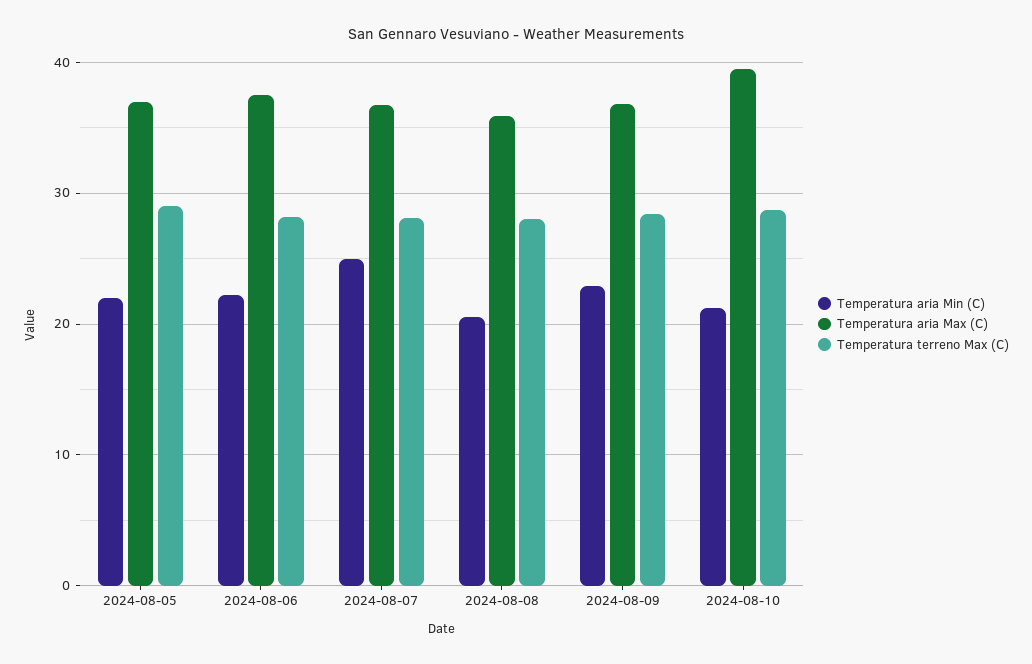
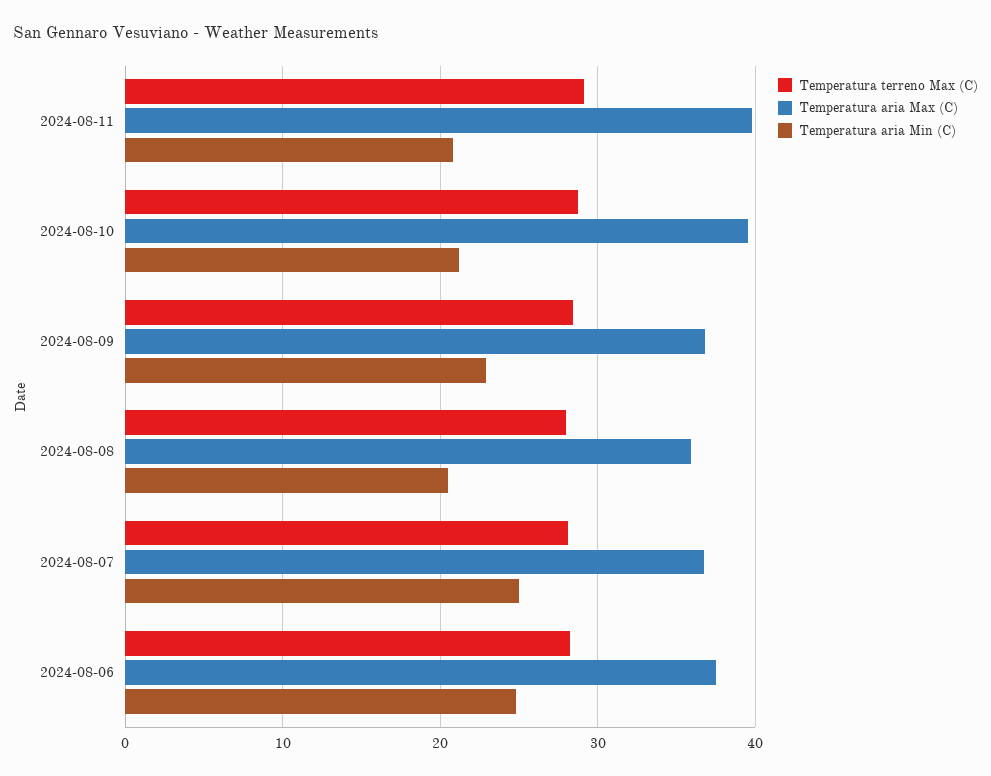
Temperatura aria Min (C), 2024-08-05: 22 -> none
Temperatura aria Max (C), 2024-08-05: 37 -> none
Temperatura terreno Max (C), 2024-08-05: 29 -> none
Temperatura aria Min (C), 2024-08-06: 22 -> 25
Temperatura terreno Max (C), 2024-08-11: none -> 29
Temperatura aria Max (C), 2024-08-11: none -> 40
Temperatura aria Min (C), 2024-08-11: none -> 21

